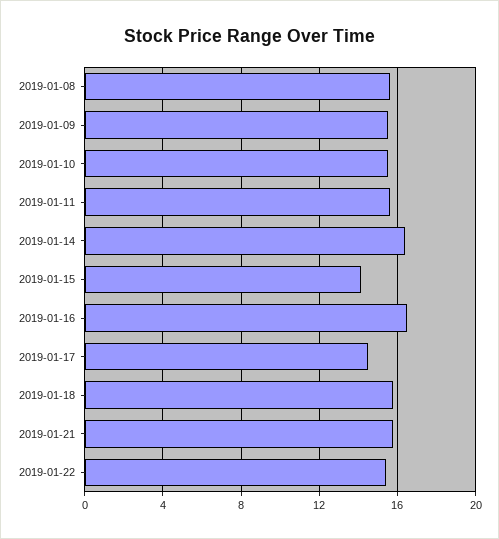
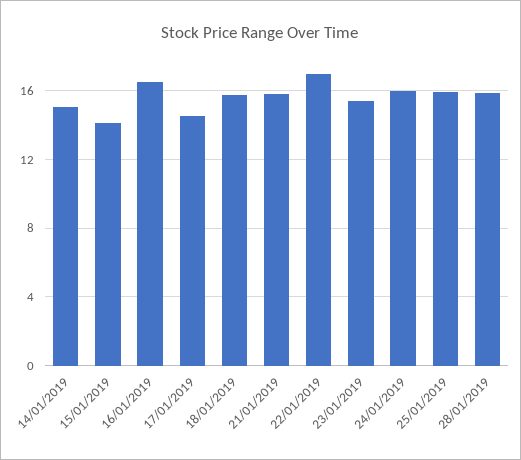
2019-01-08: 15.5 -> none
2019-01-09: 15.5 -> none
2019-01-10: 15.5 -> none
2019-01-11: 15.5 -> none
2019-01-14: 16.5 -> 15
2019-01-22: 15.5 -> 17
23/01/2019: none -> 15.5
24/01/2019: none -> 16
25/01/2019: none -> 16
28/01/2019: none -> 16

